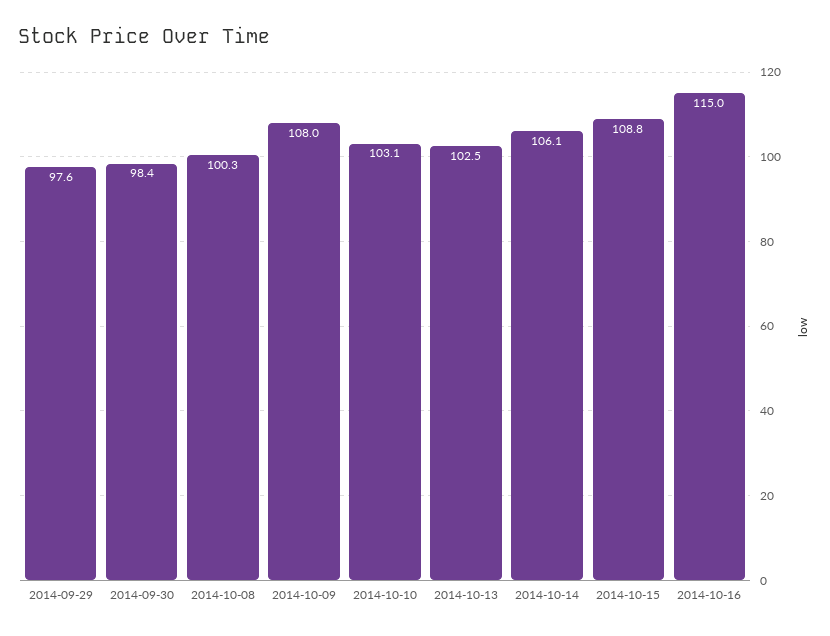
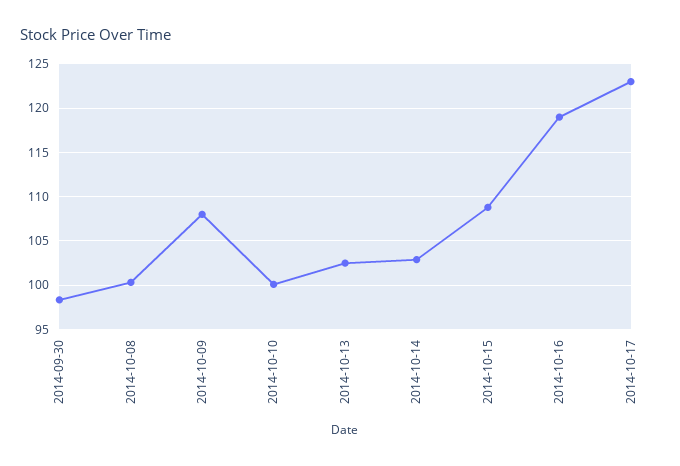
2014-09-29: 97.6 -> none
2014-10-10: 103.1 -> 100
2014-10-14: 106.1 -> 103
2014-10-16: 115 -> 119
2014-10-17: none -> 123

